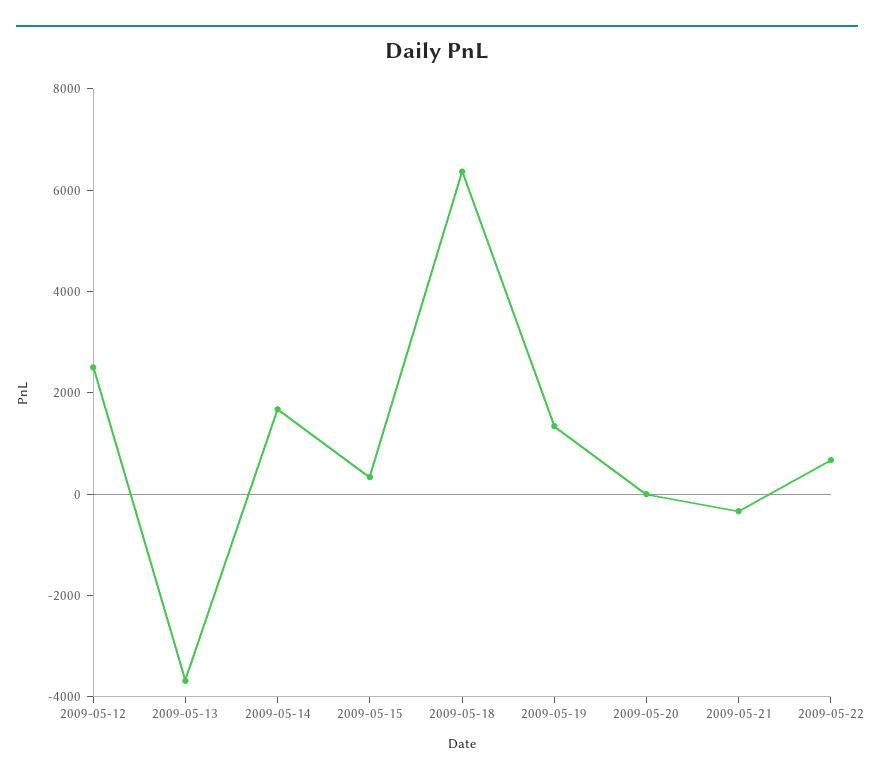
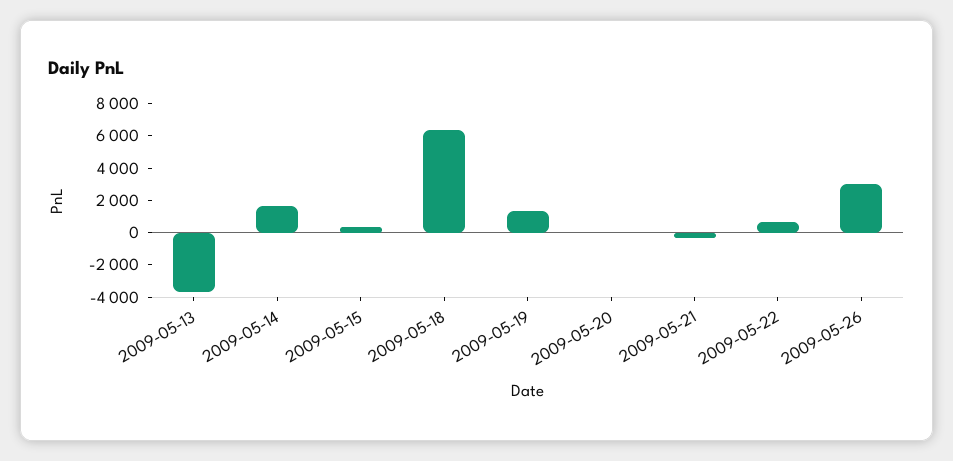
2009-05-12: 2500 -> none
2009-05-26: none -> 3000

